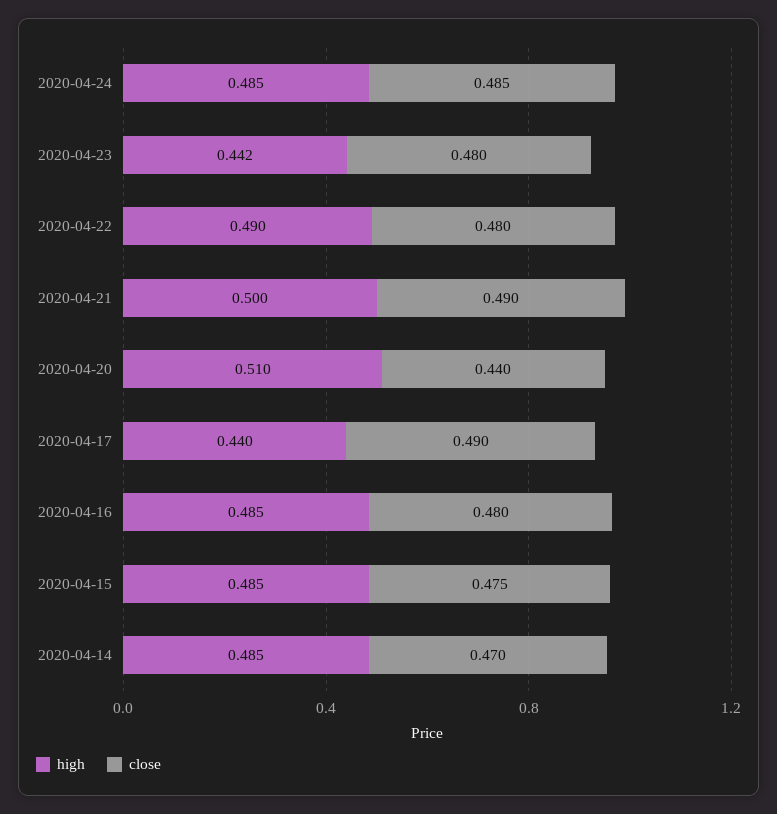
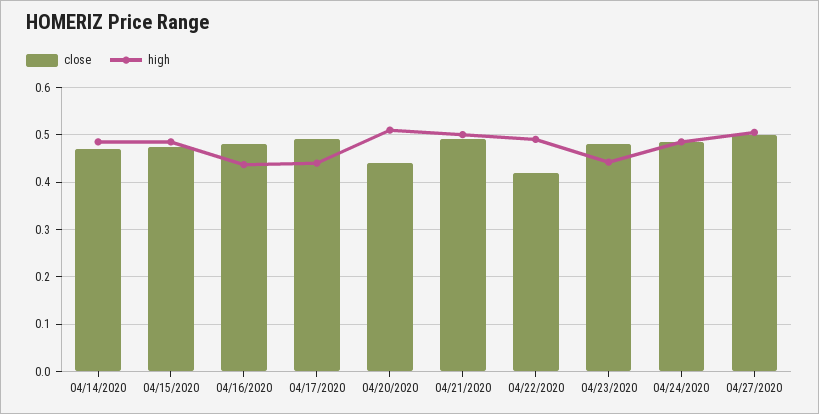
close, 2020-04-22: 0.48 -> 0.42
high, 2020-04-16: 0.485 -> 0.44
close, 04/27/2020: none -> 0.5
high, 04/27/2020: none -> 0.5

